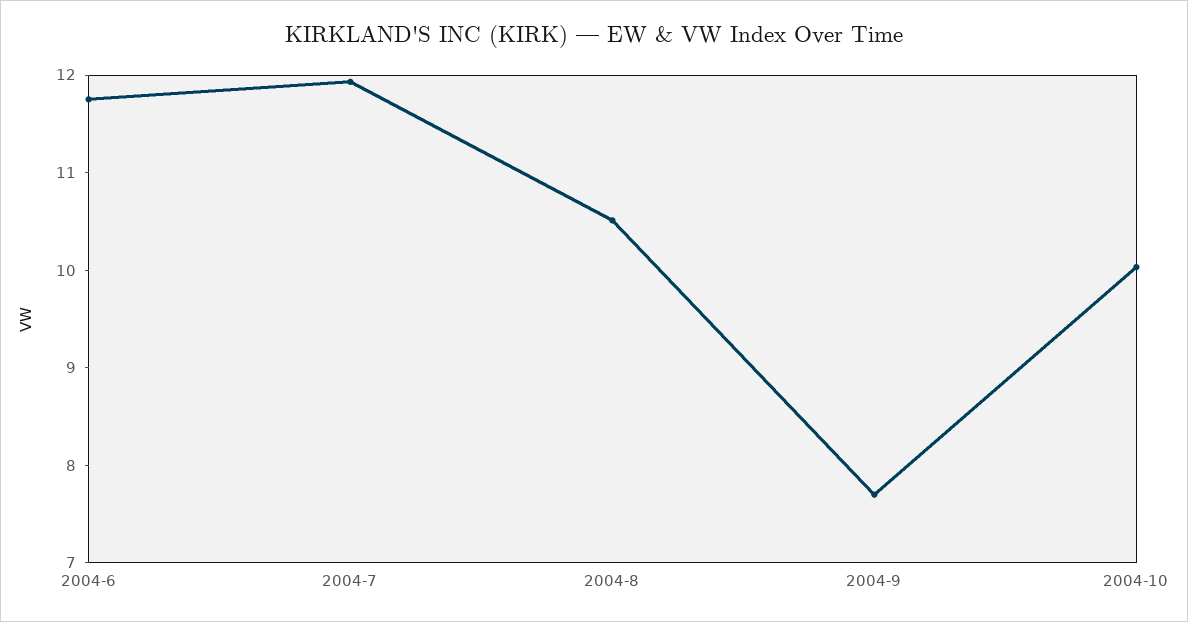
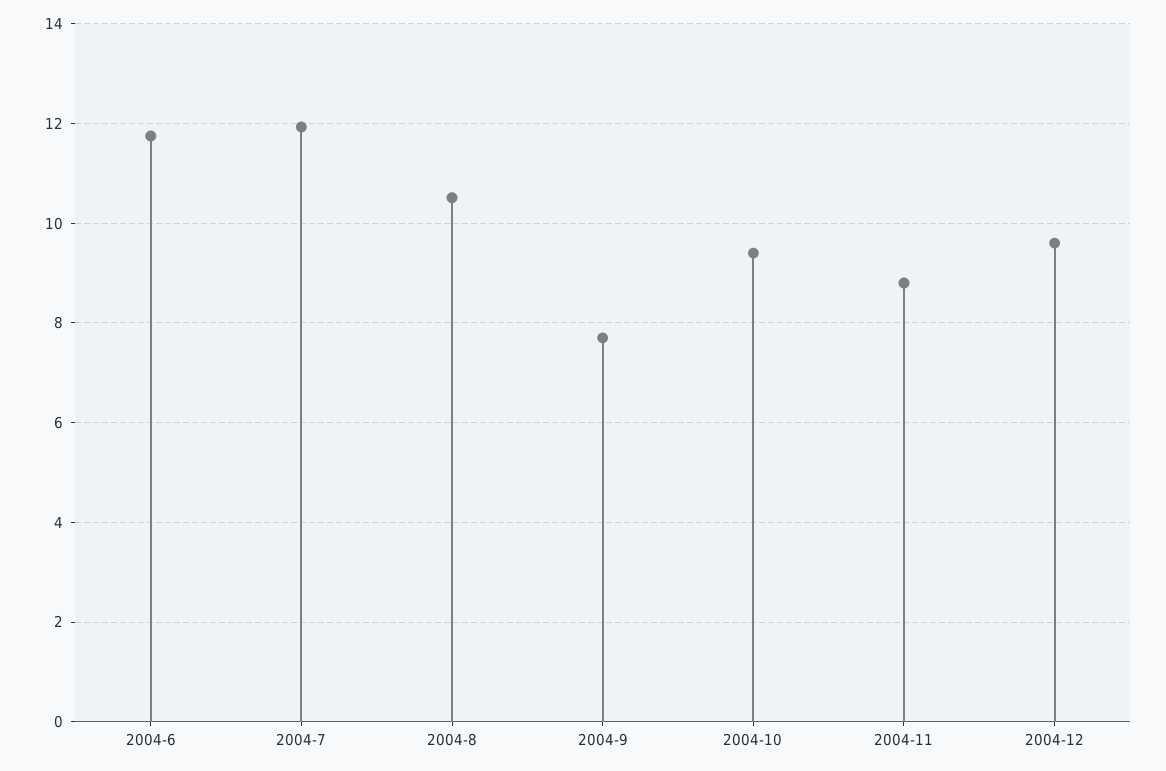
2004-10: 10 -> 9.4
2004-11: none -> 8.8
2004-12: none -> 9.6

